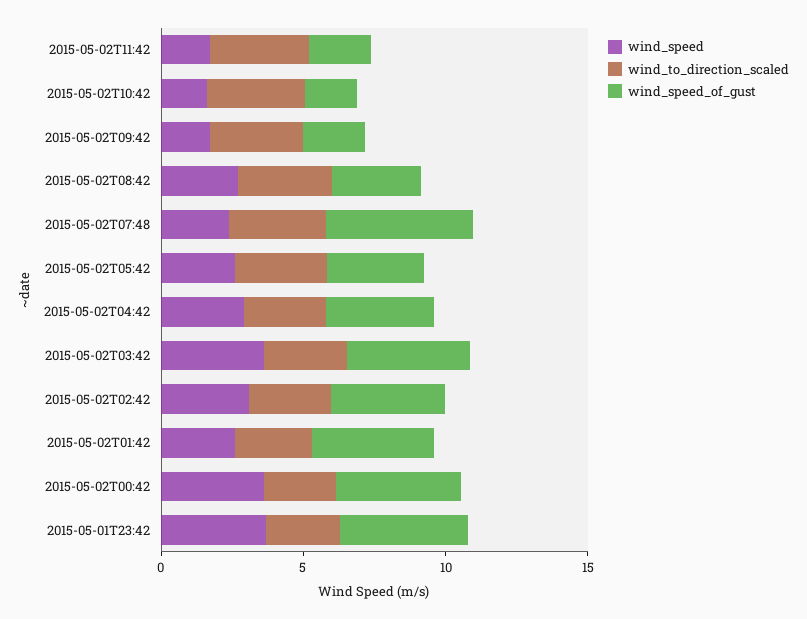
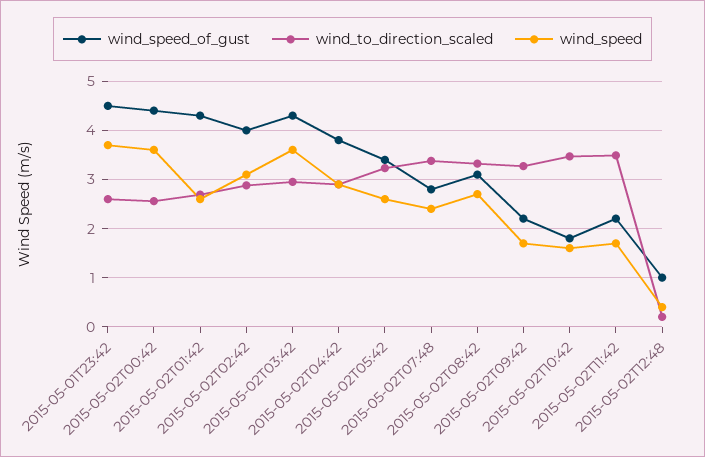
wind_speed_of_gust, 2015-05-02T07:48: 5 -> 2.8
wind_speed_of_gust, 2015-05-02T12:48: none -> 1
wind_to_direction_scaled, 2015-05-02T12:48: none -> 0.2
wind_speed, 2015-05-02T12:48: none -> 0.4

